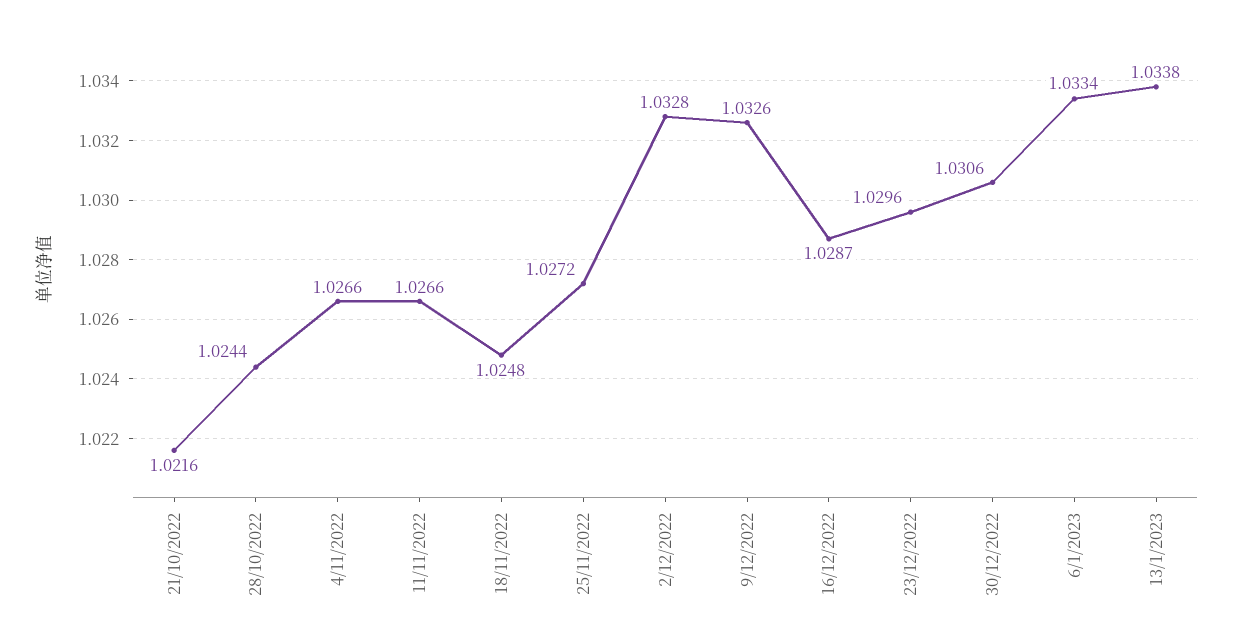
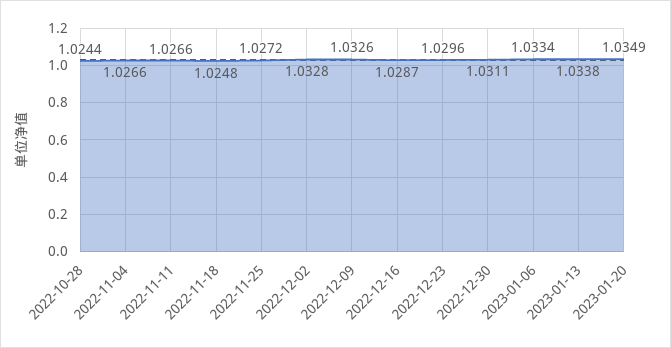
21/10/2022: 1.0216 -> none
30/12/2022: 1.0306 -> 1.0311
2023-01-20: none -> 1.0349

